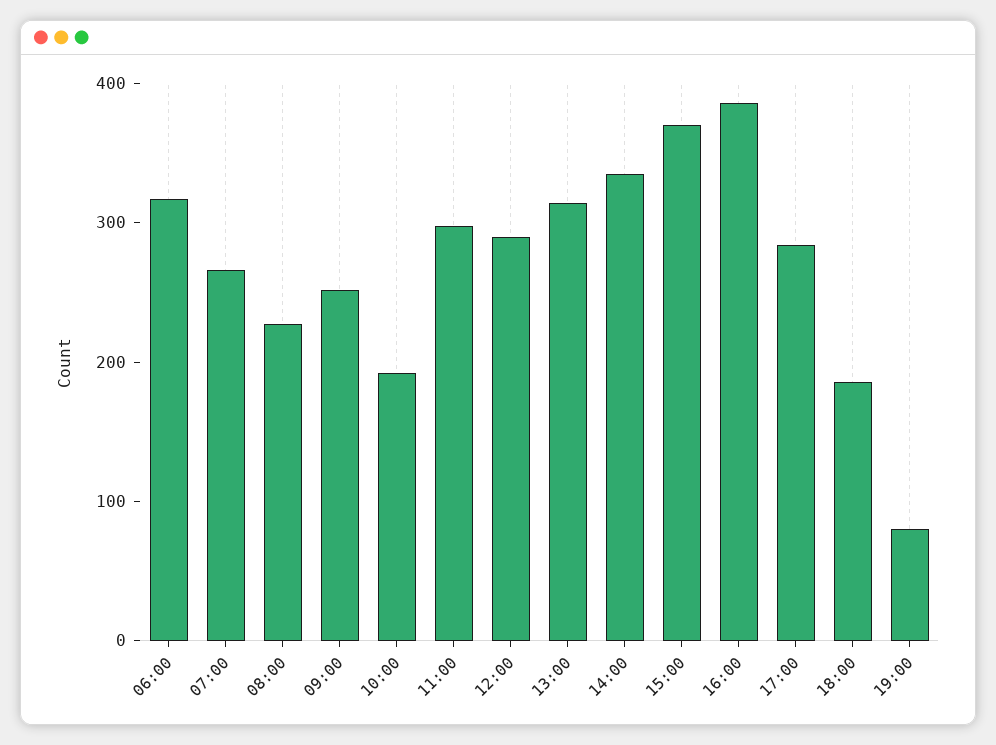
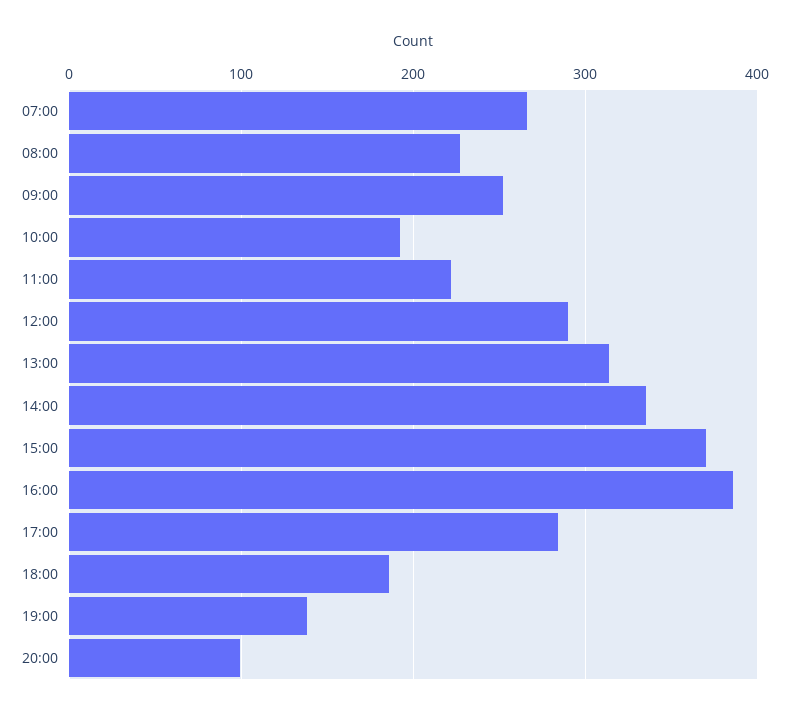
06:00: 320 -> none
11:00: 300 -> 220
19:00: 80 -> 140
20:00: none -> 100

